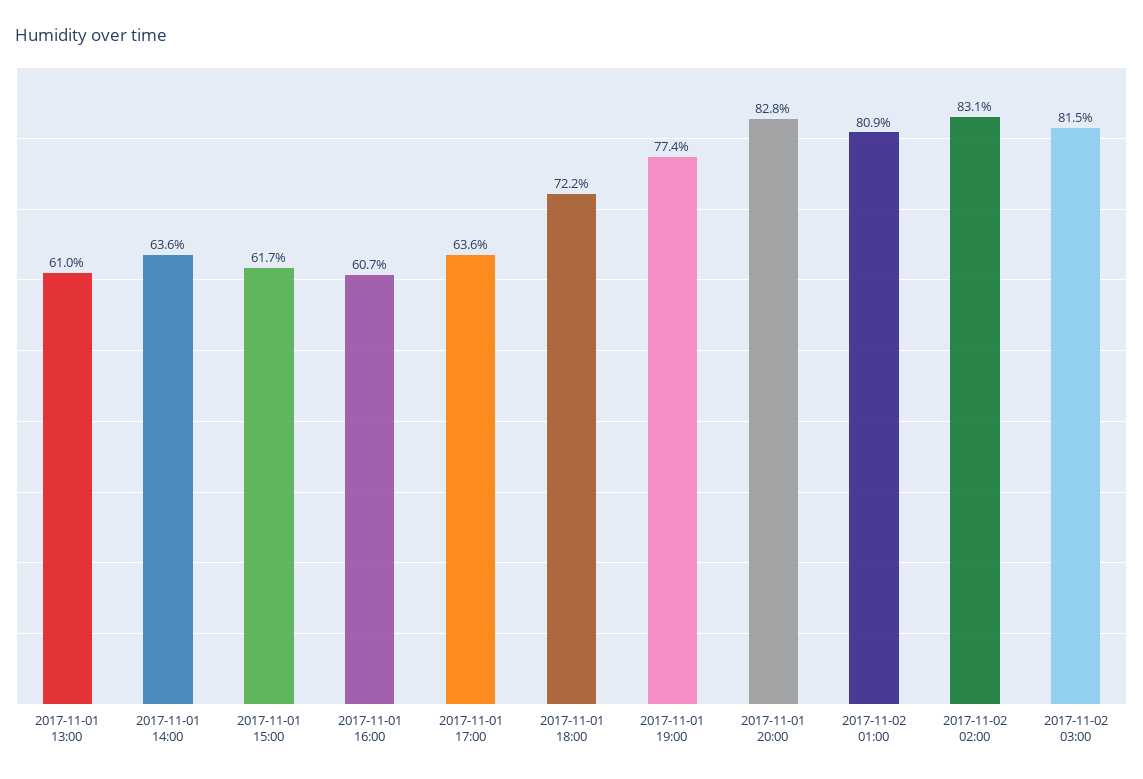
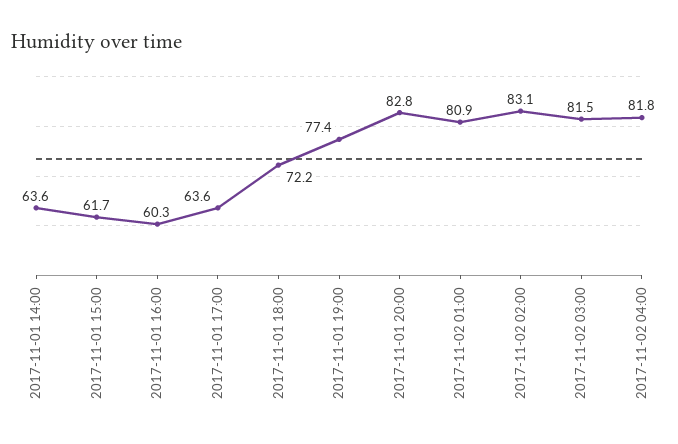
2017-11-01 13:00: 61 -> none
2017-11-01 16:00: 60.7 -> 60.3
2017-11-02 04:00: none -> 81.8

